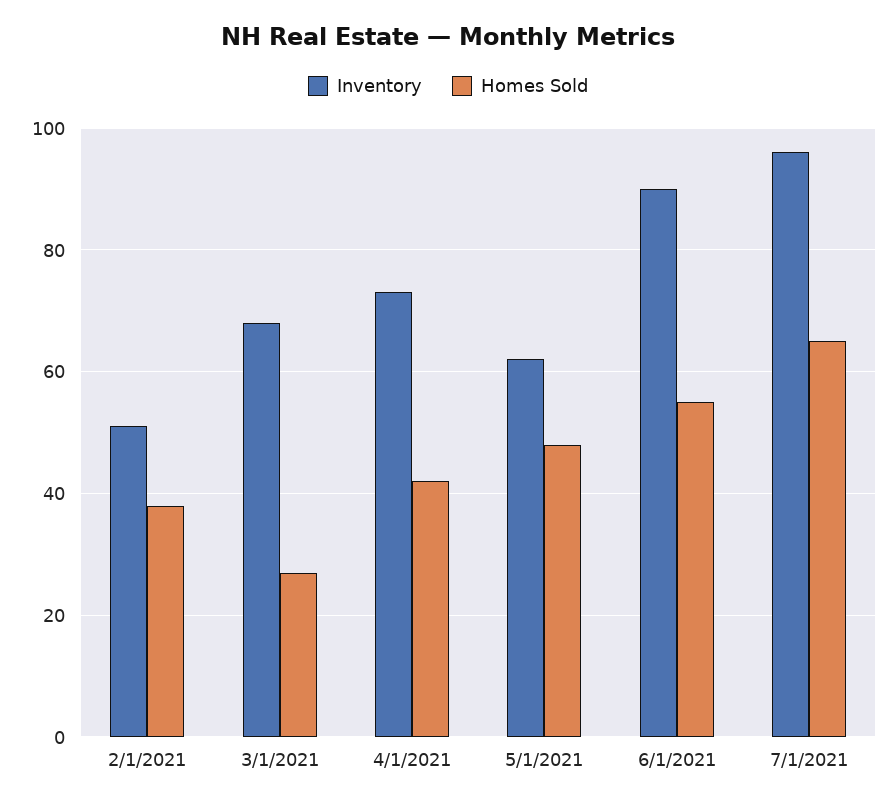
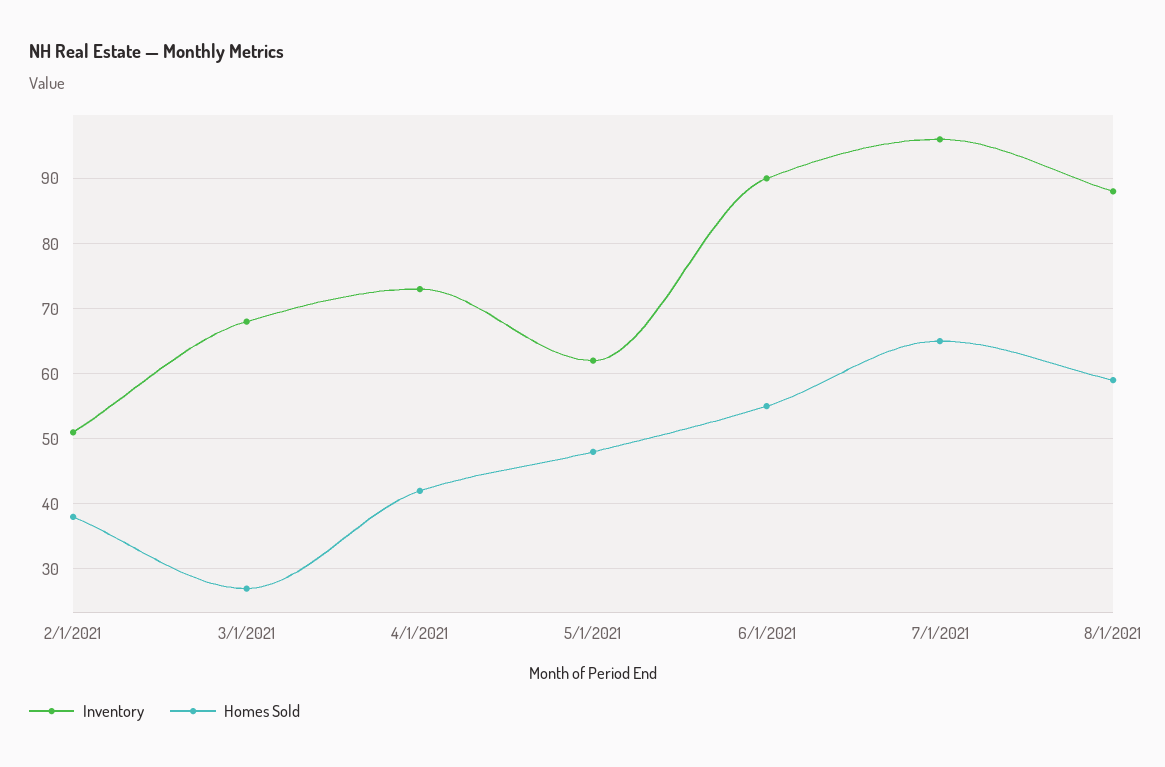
Inventory, 8/1/2021: none -> 88
Homes Sold, 8/1/2021: none -> 59

